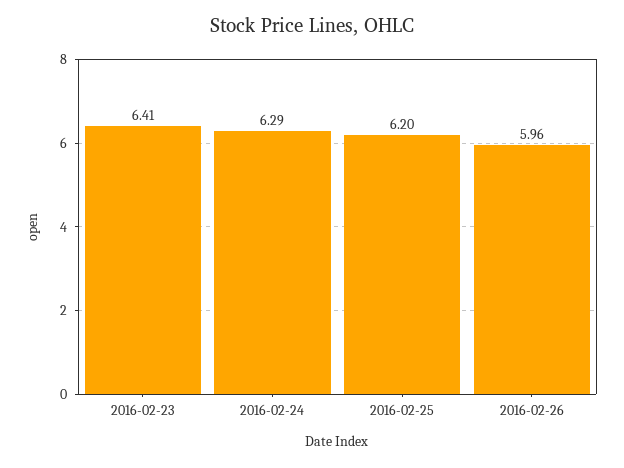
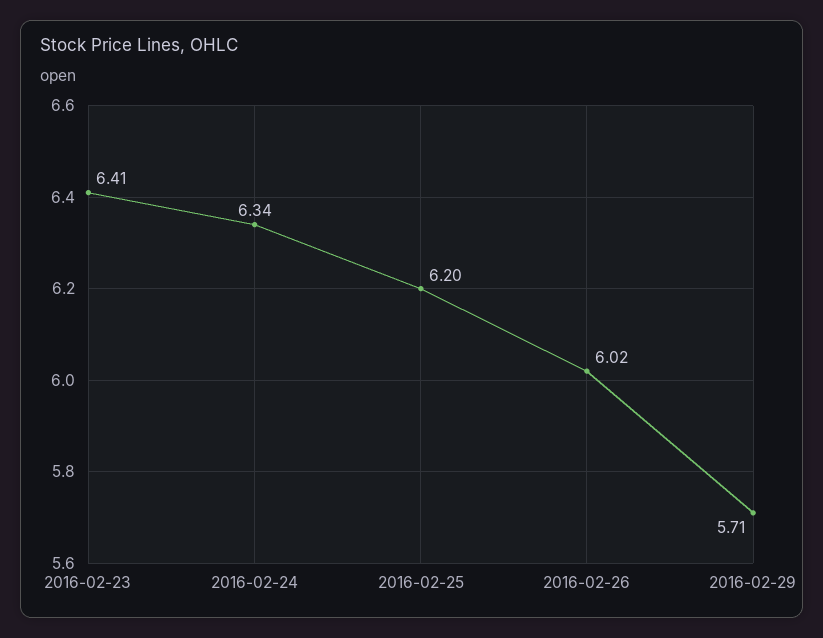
2016-02-24: 6.29 -> 6.34
2016-02-26: 5.96 -> 6.02
2016-02-29: none -> 5.71

